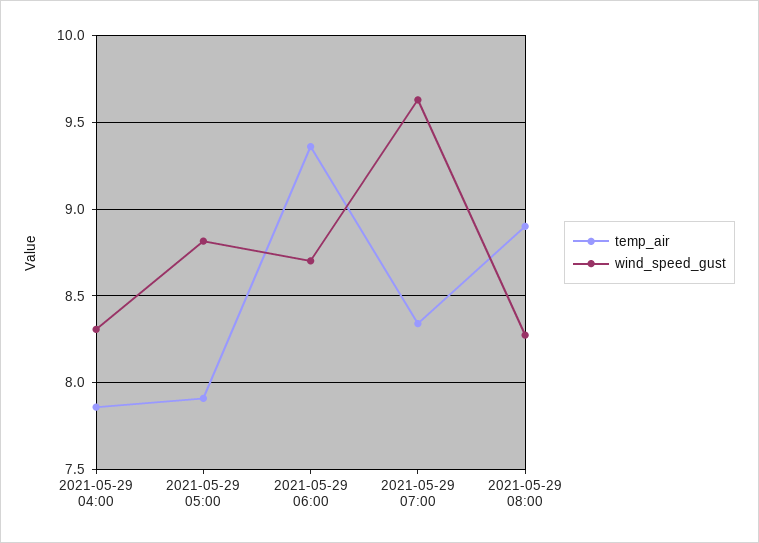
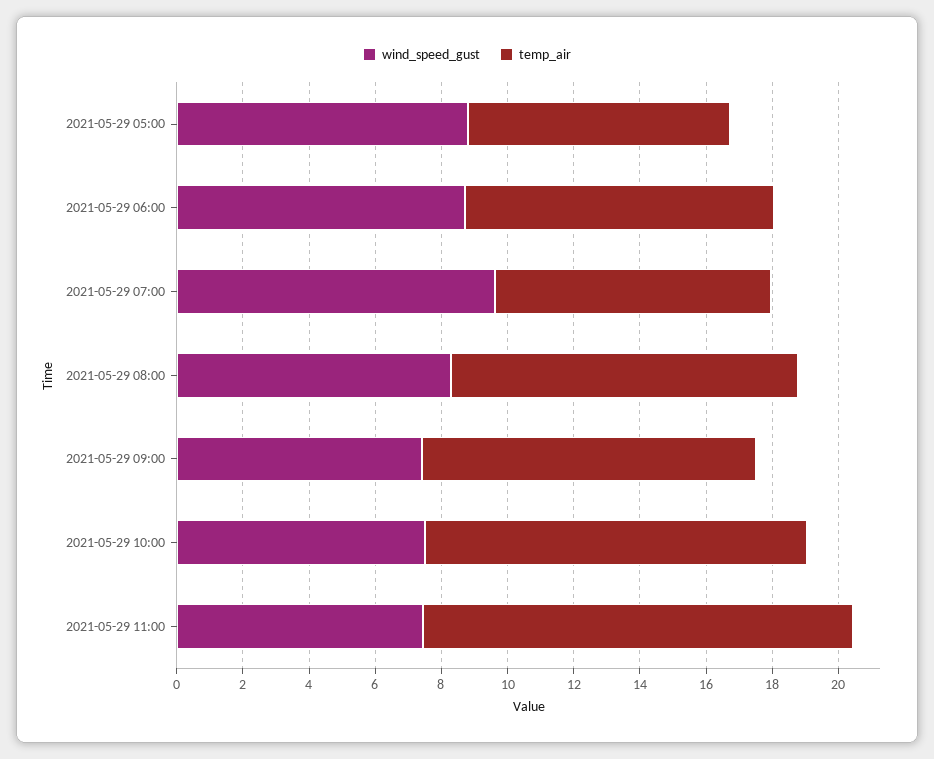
temp_air, 2021-05-29 04:00: 7.85 -> none
wind_speed_gust, 2021-05-29 04:00: 8.3 -> none
temp_air, 2021-05-29 08:00: 8.9 -> 10.5
wind_speed_gust, 2021-05-29 09:00: none -> 7.5
temp_air, 2021-05-29 09:00: none -> 10
wind_speed_gust, 2021-05-29 10:00: none -> 7.5
temp_air, 2021-05-29 10:00: none -> 11.5
wind_speed_gust, 2021-05-29 11:00: none -> 7.5
temp_air, 2021-05-29 11:00: none -> 13

